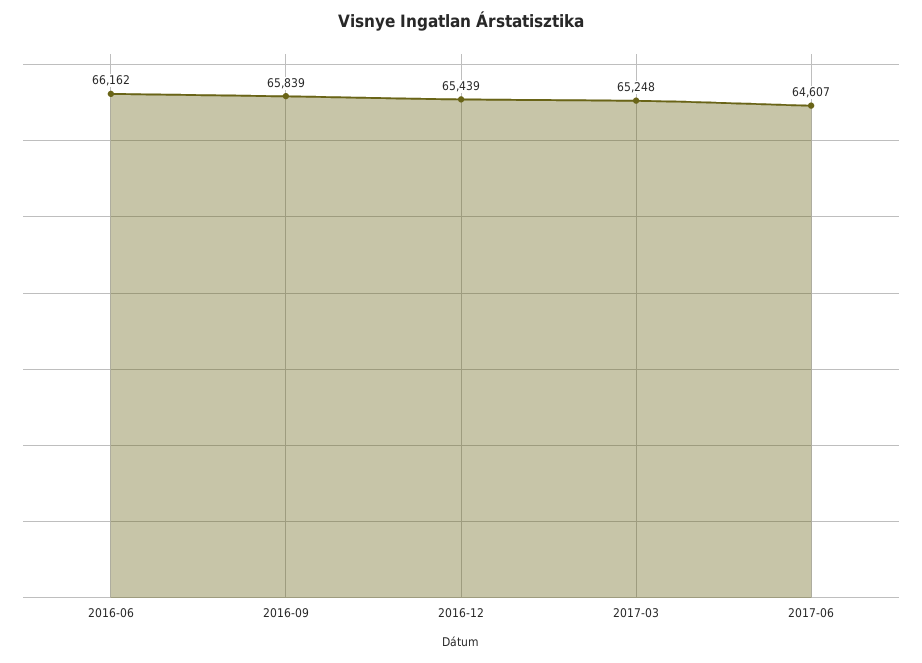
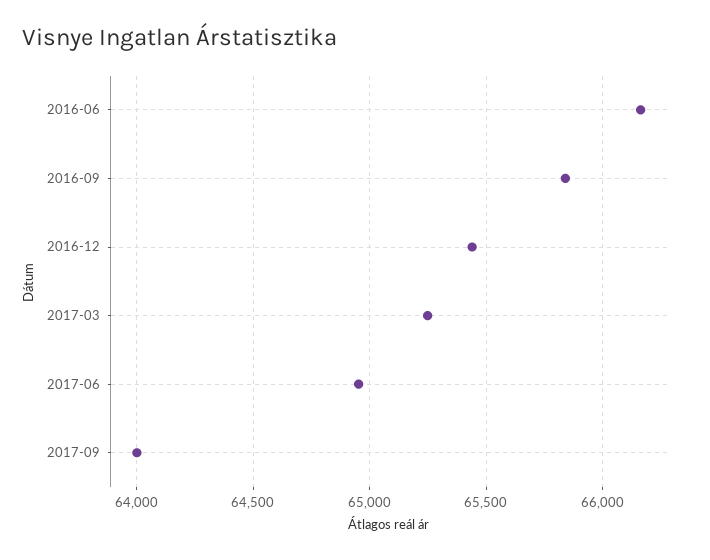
2017-06: 64607 -> 64950
2017-09: none -> 64000

